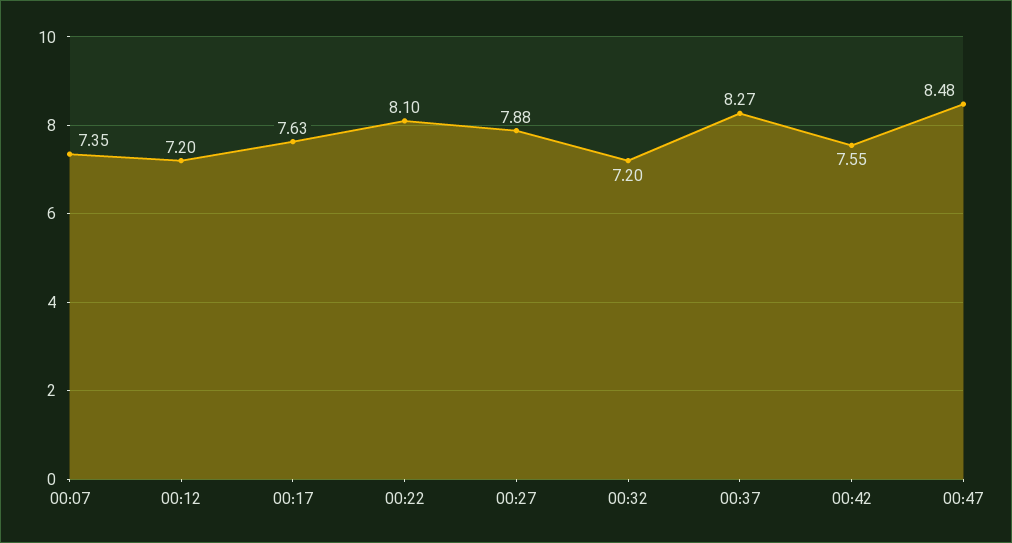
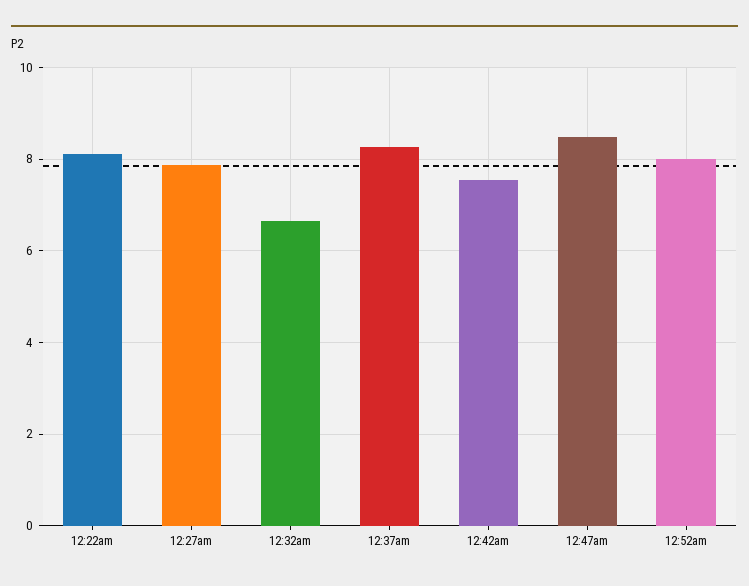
00:07: 7.35 -> none
00:12: 7.2 -> none
00:17: 7.63 -> none
00:32: 7.2 -> 6.6
12:52am: none -> 8

